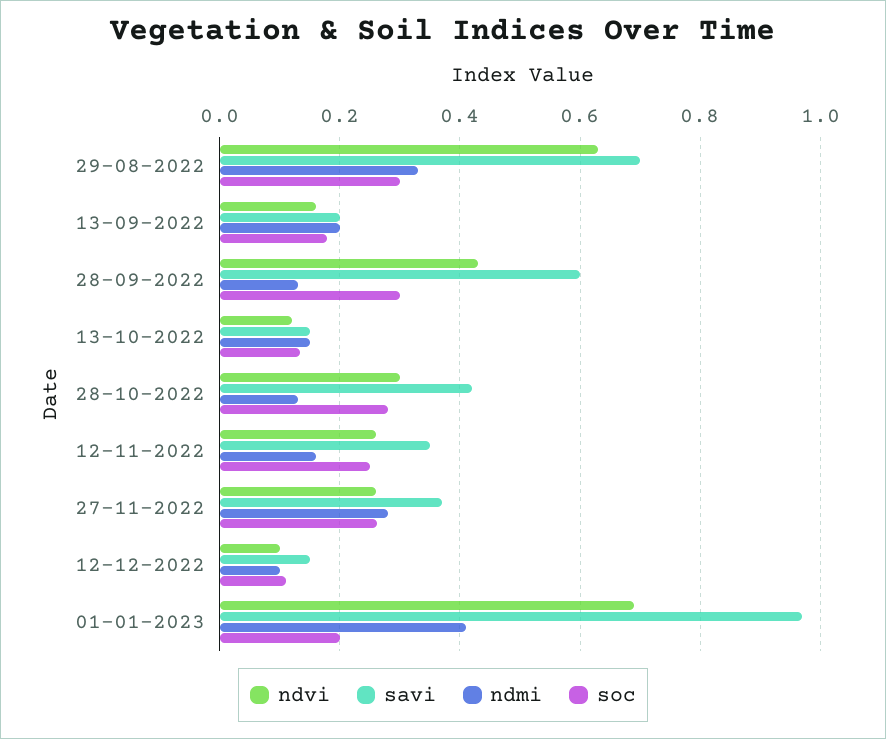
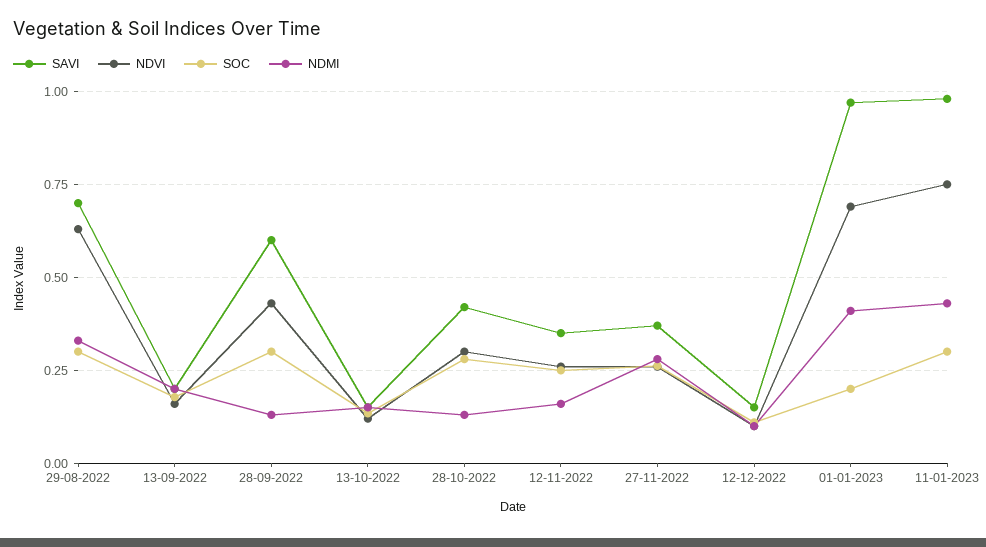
savi, 11-01-2023: none -> 0.975
ndvi, 11-01-2023: none -> 0.75
soc, 11-01-2023: none -> 0.3
ndmi, 11-01-2023: none -> 0.425

